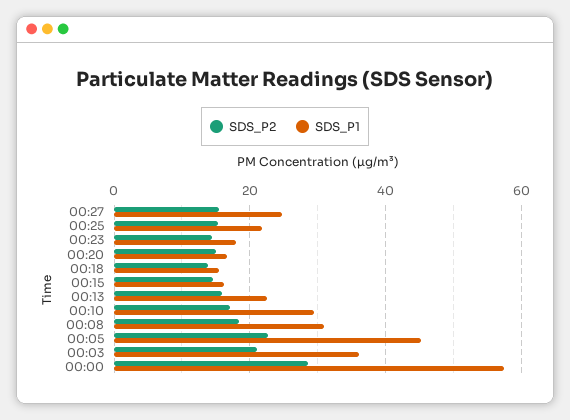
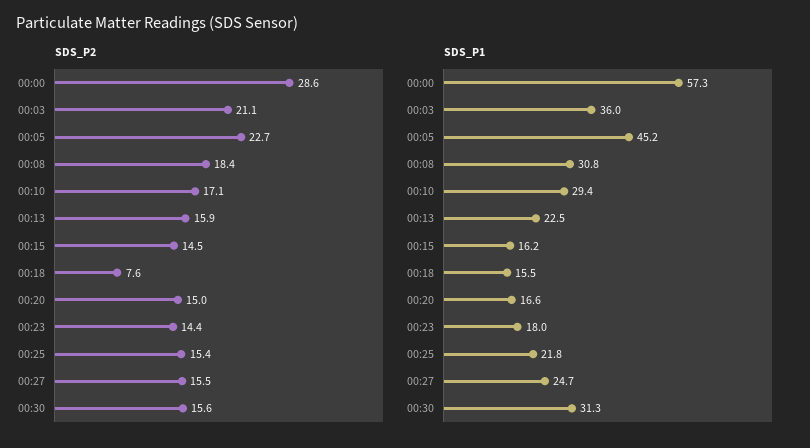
SDS_P2, 00:18: 14 -> 7.6
SDS_P2, 00:30: none -> 15.6
SDS_P1, 00:30: none -> 31.3

